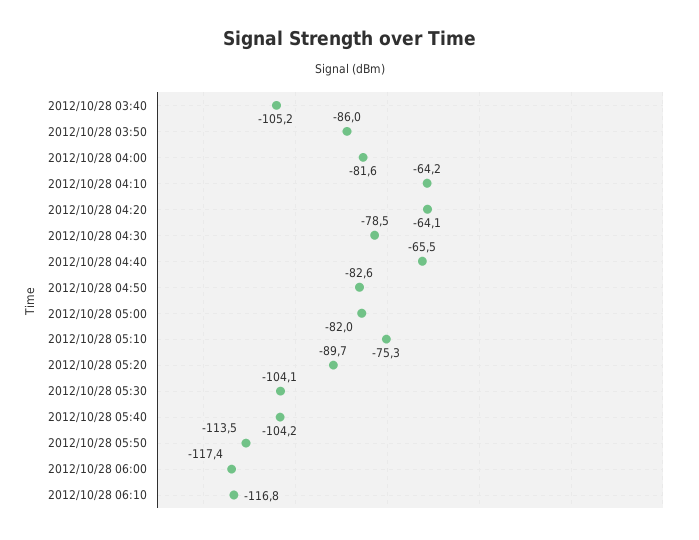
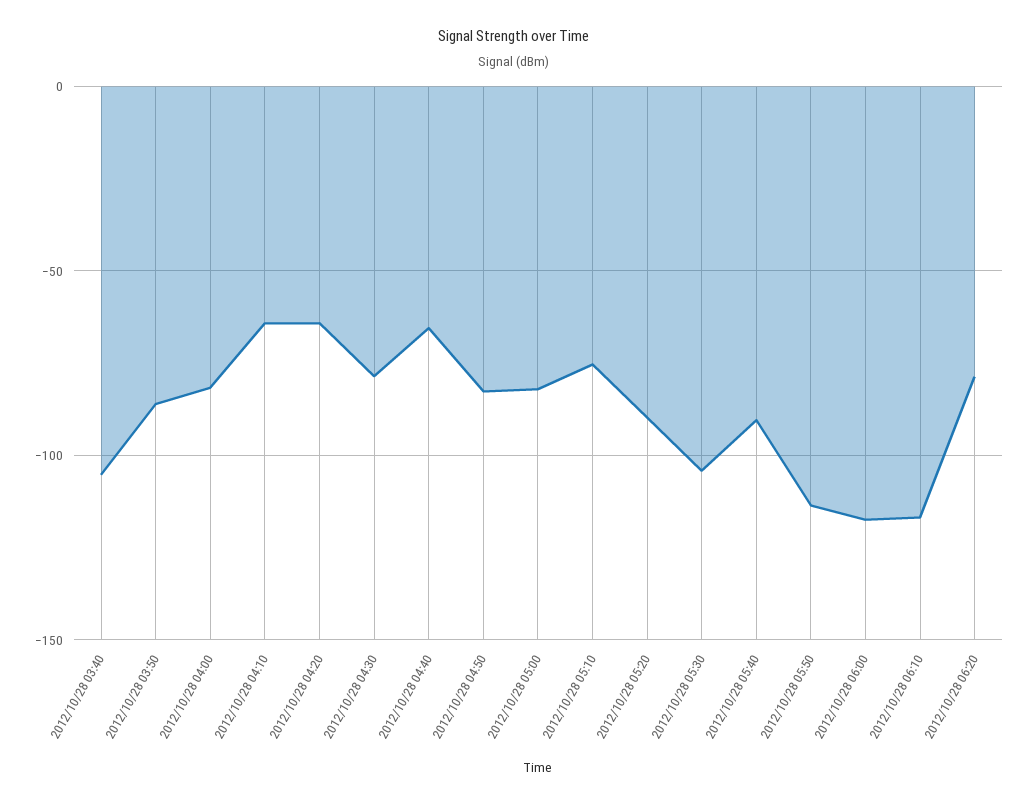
2012/10/28 05:40: -104.2 -> -90
2012/10/28 06:20: none -> -80

